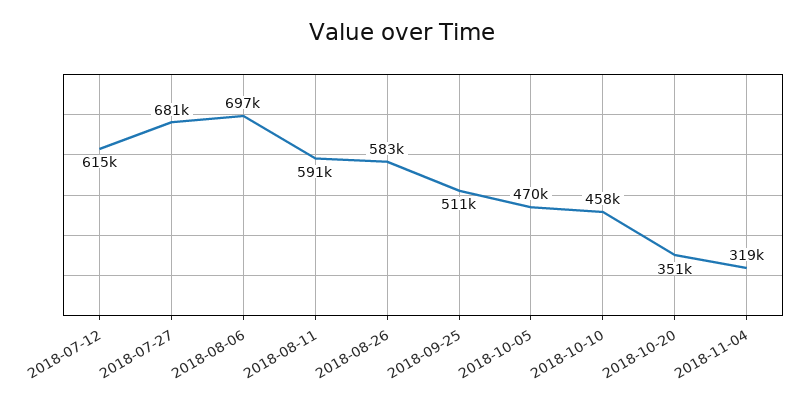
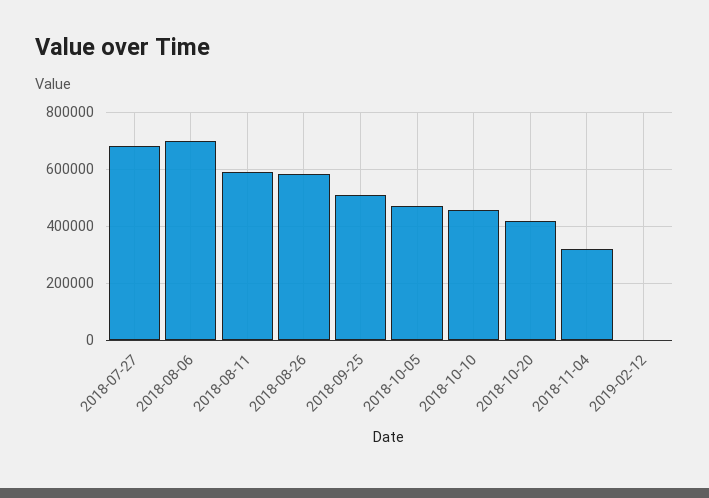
2018-07-12: 615000 -> none
2018-10-20: 351000 -> 425000
2019-02-12: none -> 0

